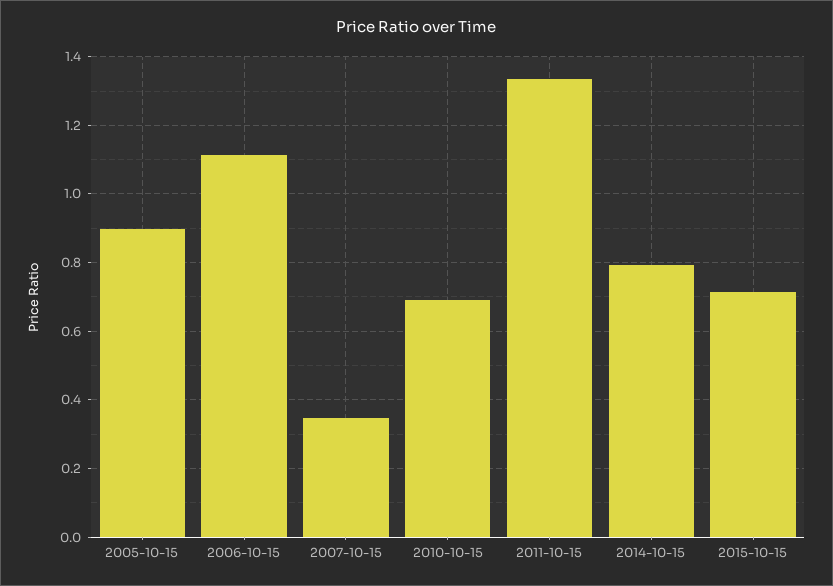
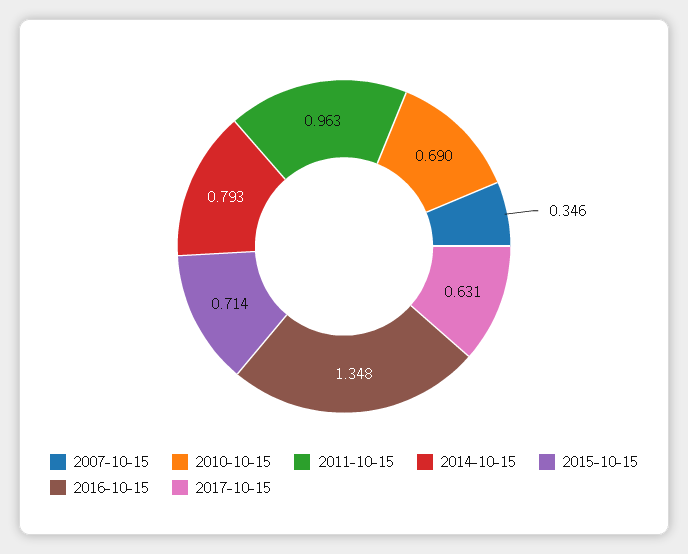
2005-10-15: 0.9 -> none
2006-10-15: 1.12 -> none
2011-10-15: 1.34 -> 0.963
2016-10-15: none -> 1.348
2017-10-15: none -> 0.631

